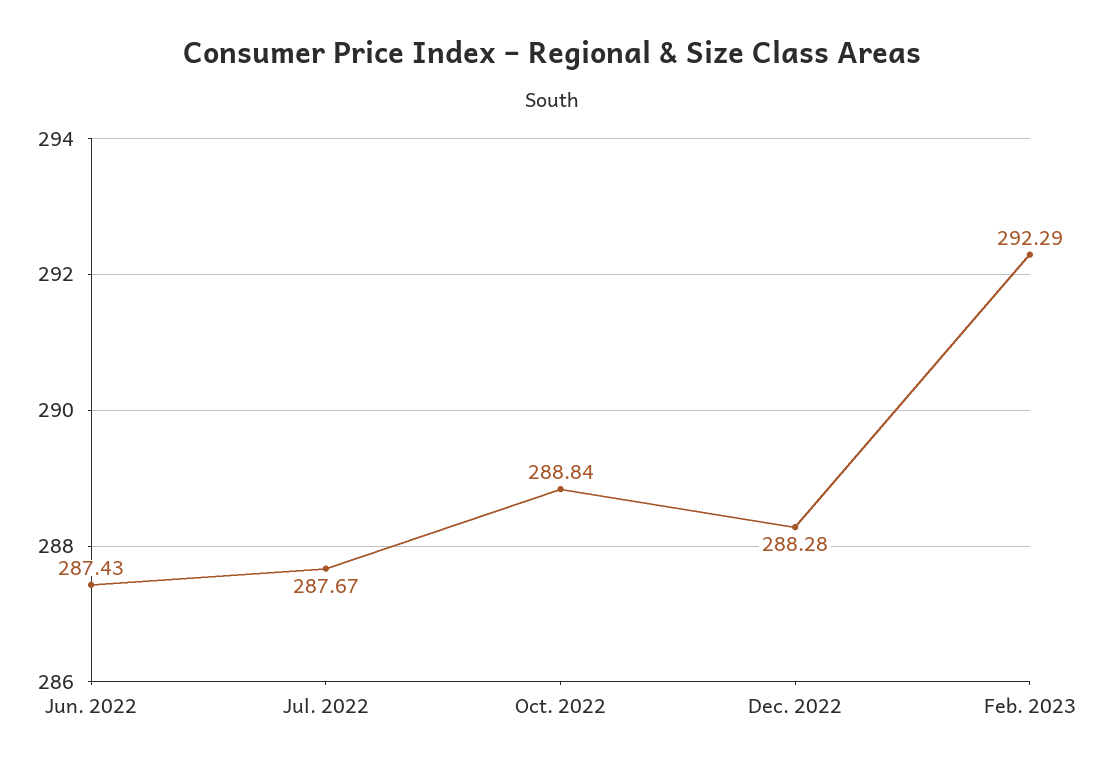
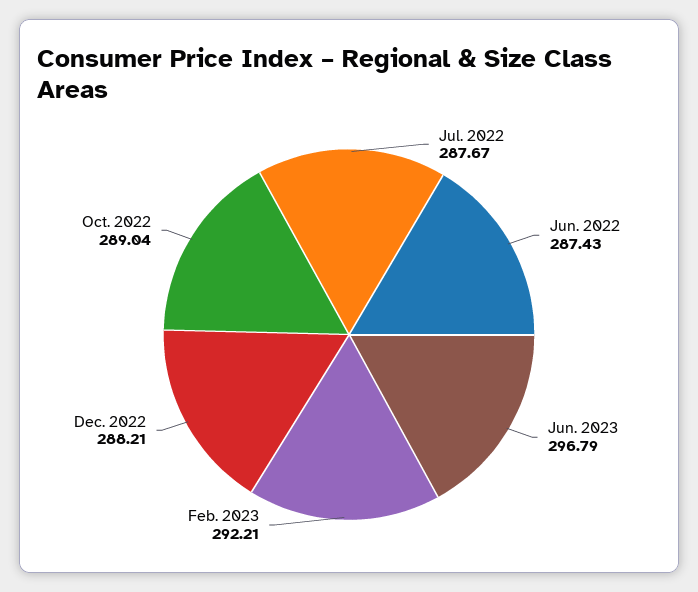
Oct. 2022: 288.84 -> 289.04
Dec. 2022: 288.28 -> 288.21
Feb. 2023: 292.29 -> 292.21
Jun. 2023: none -> 296.79

